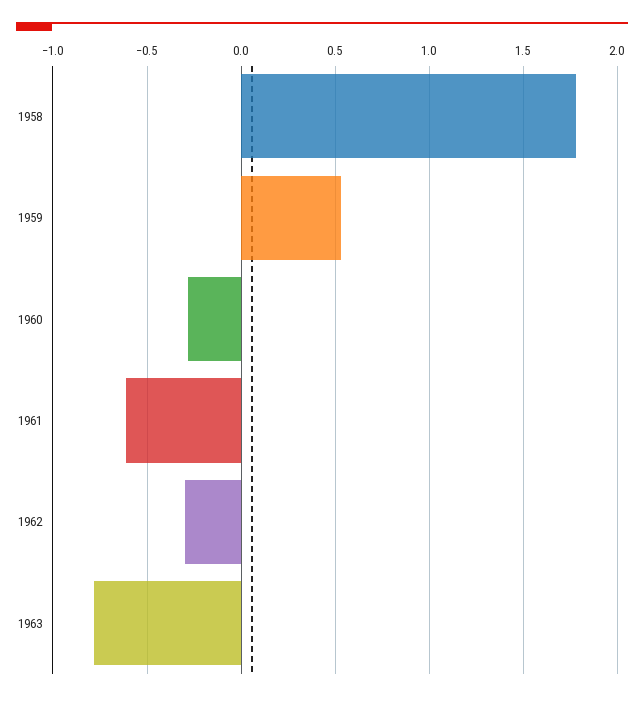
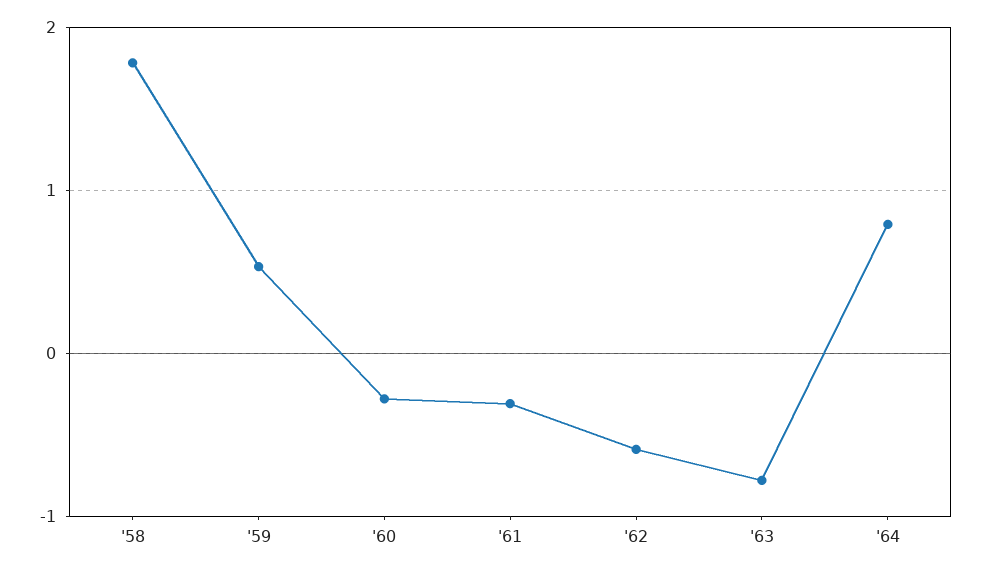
1961: -0.6 -> -0.3
1962: -0.3 -> -0.6
'64: none -> 0.8

